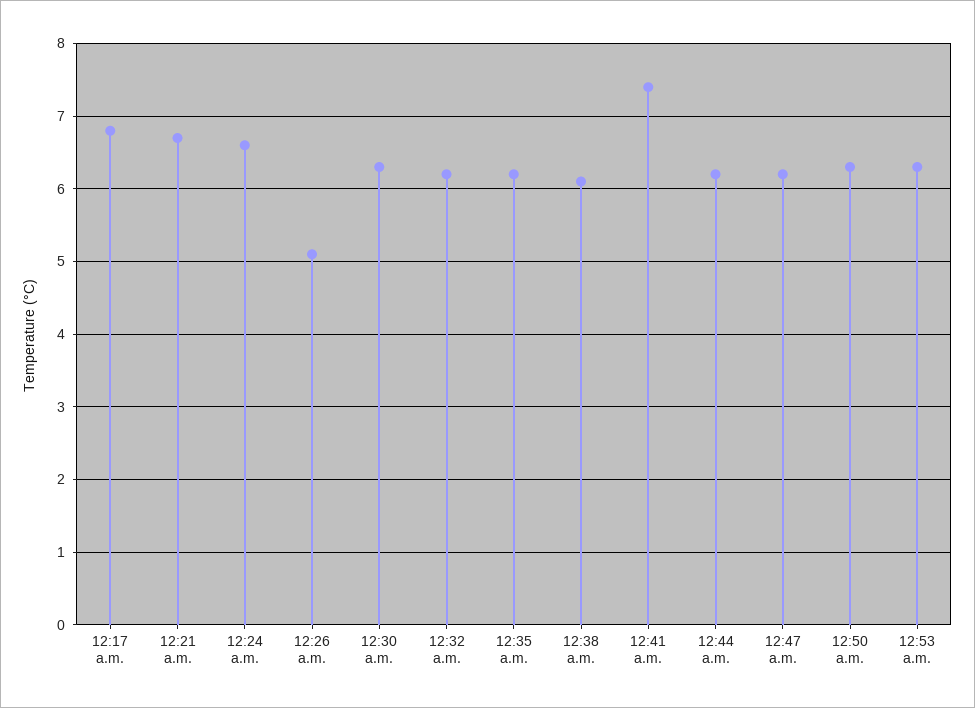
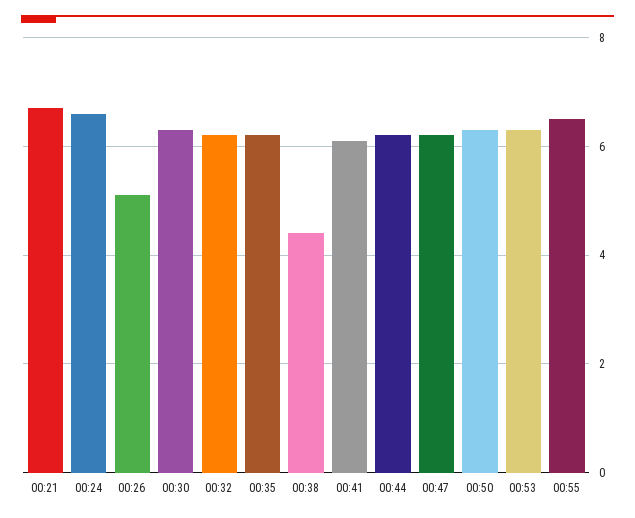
12:17 a.m.: 6.8 -> none
12:38 a.m.: 6.1 -> 4.5
12:41 a.m.: 7.4 -> 6
00:55: none -> 6.5

